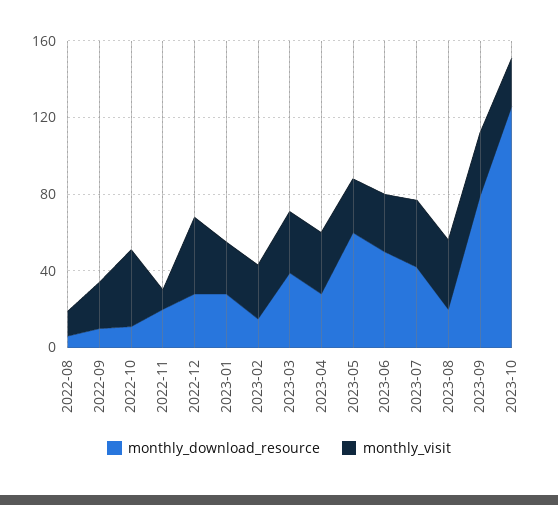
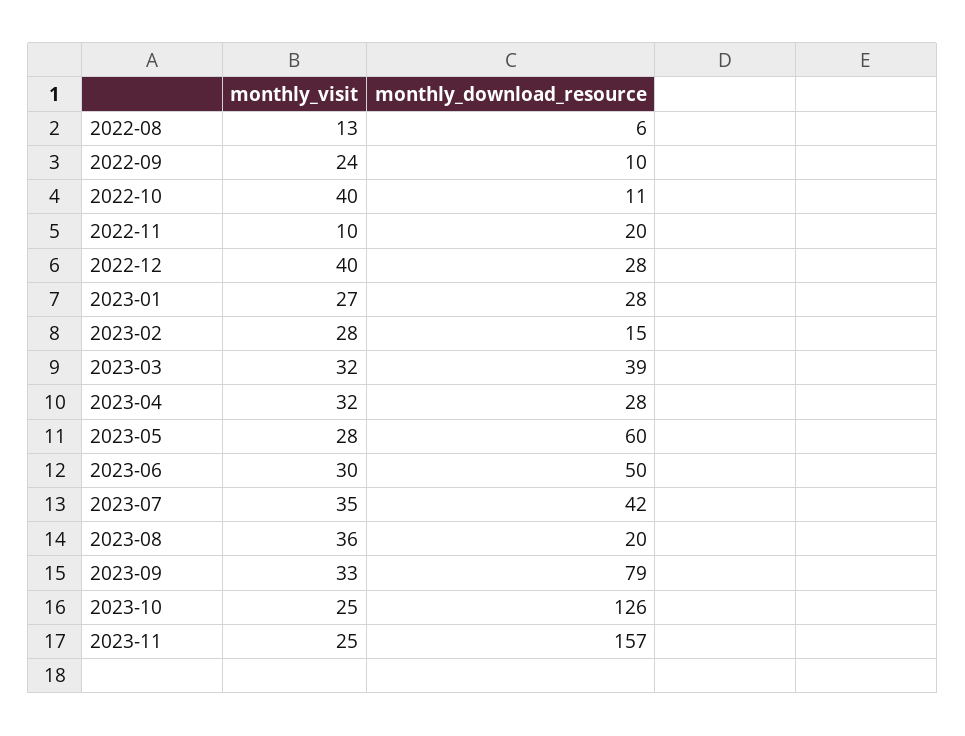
monthly_visit, 2023-11: none -> 25
monthly_download_resource, 2023-11: none -> 157

